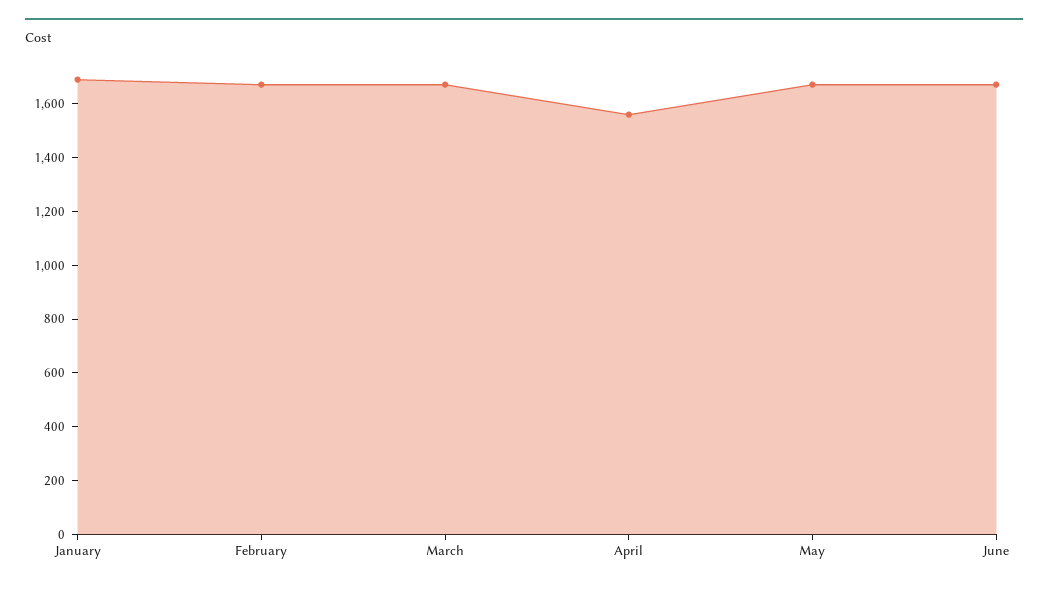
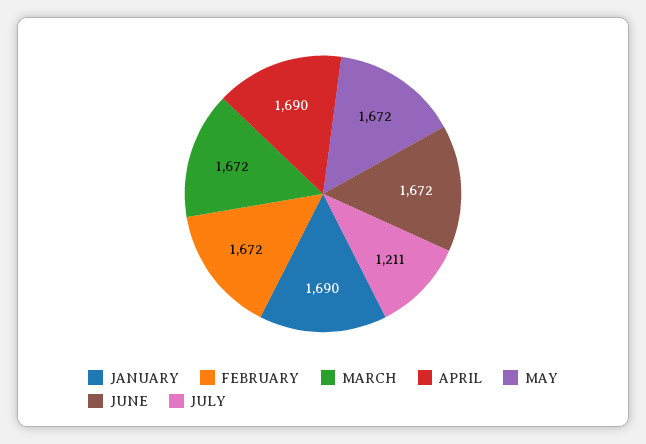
April: 1550 -> 1690
JULY: none -> 1211

